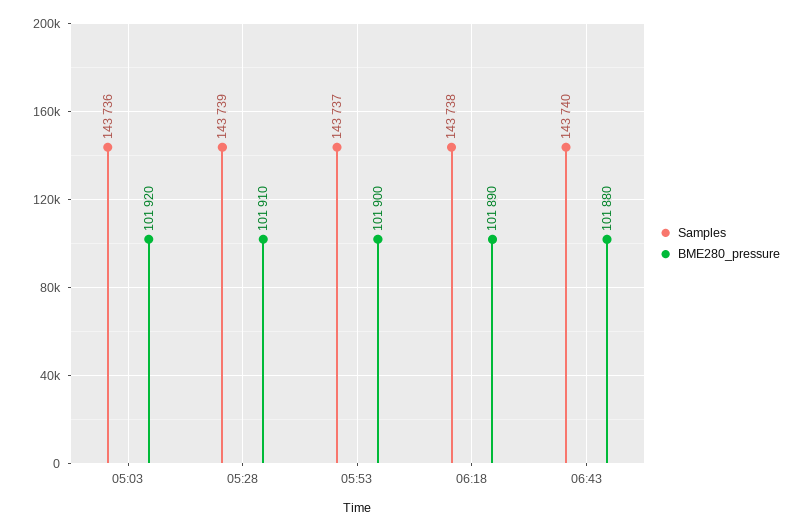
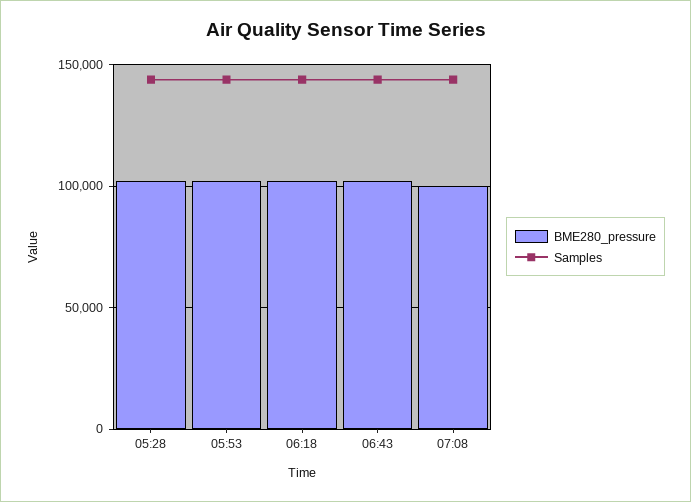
Samples, 05:03: 143736 -> none
BME280_pressure, 05:03: 101920 -> none
BME280_pressure, 07:08: none -> 100000
Samples, 07:08: none -> 145000

